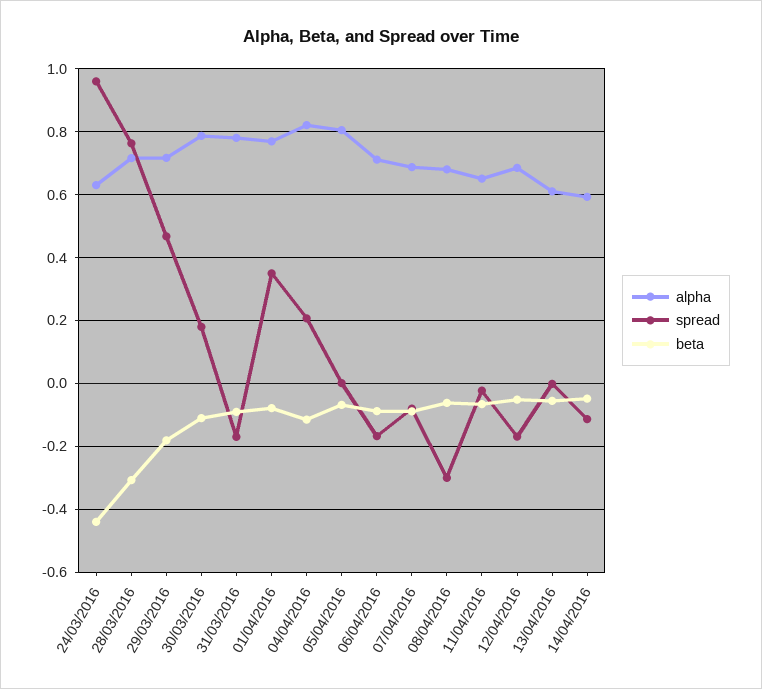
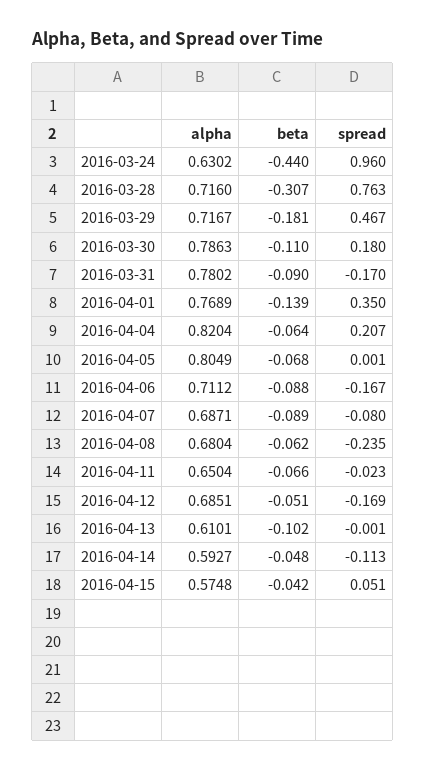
beta, 01/04/2016: -0.08 -> -0.139
beta, 04/04/2016: -0.12 -> -0.064
spread, 08/04/2016: -0.3 -> -0.235
beta, 13/04/2016: -0.06 -> -0.102
alpha, 2016-04-15: none -> 0.5748
beta, 2016-04-15: none -> -0.042
spread, 2016-04-15: none -> 0.051

